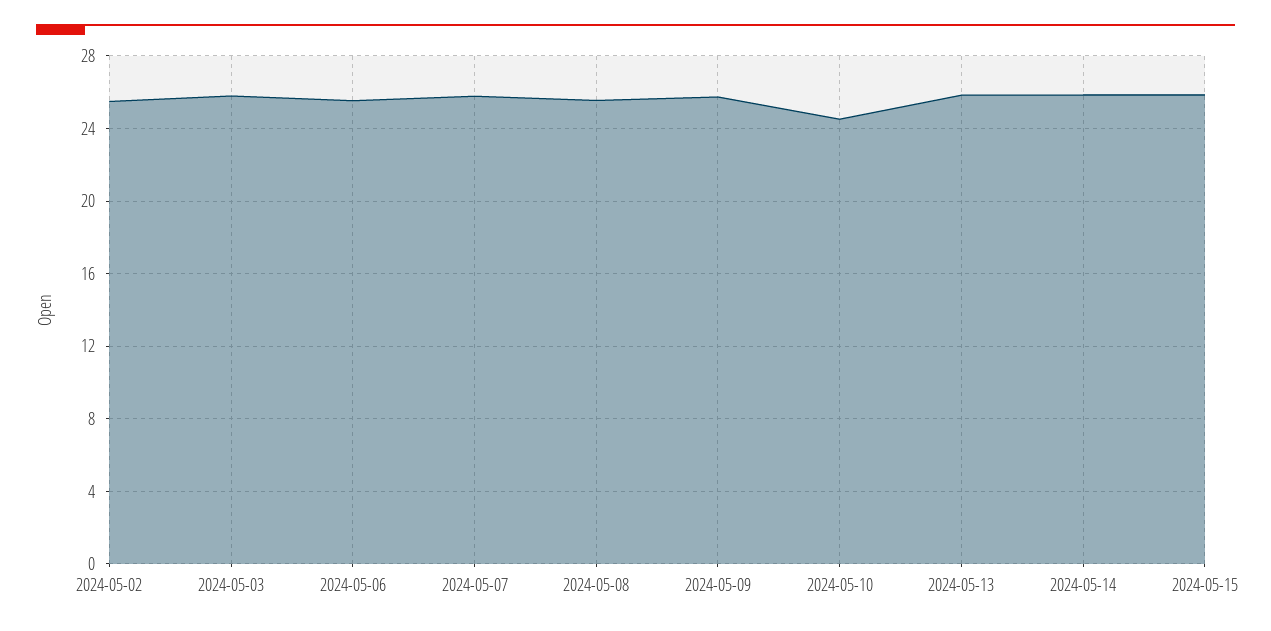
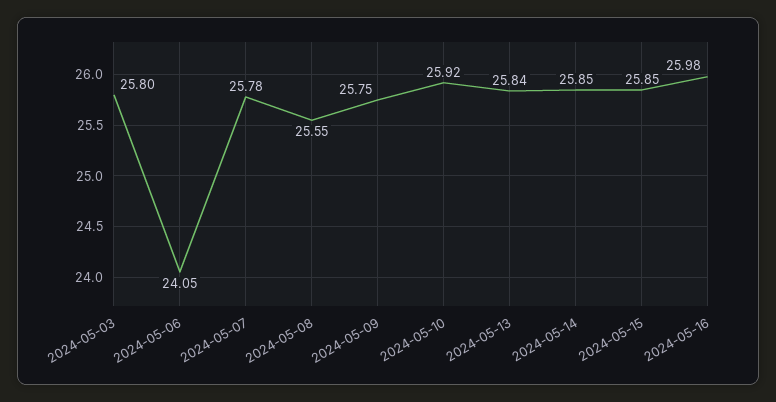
2024-05-02: 25.5 -> none
2024-05-06: 25.5 -> 24.05
2024-05-10: 24.5 -> 25.92
2024-05-16: none -> 25.98

